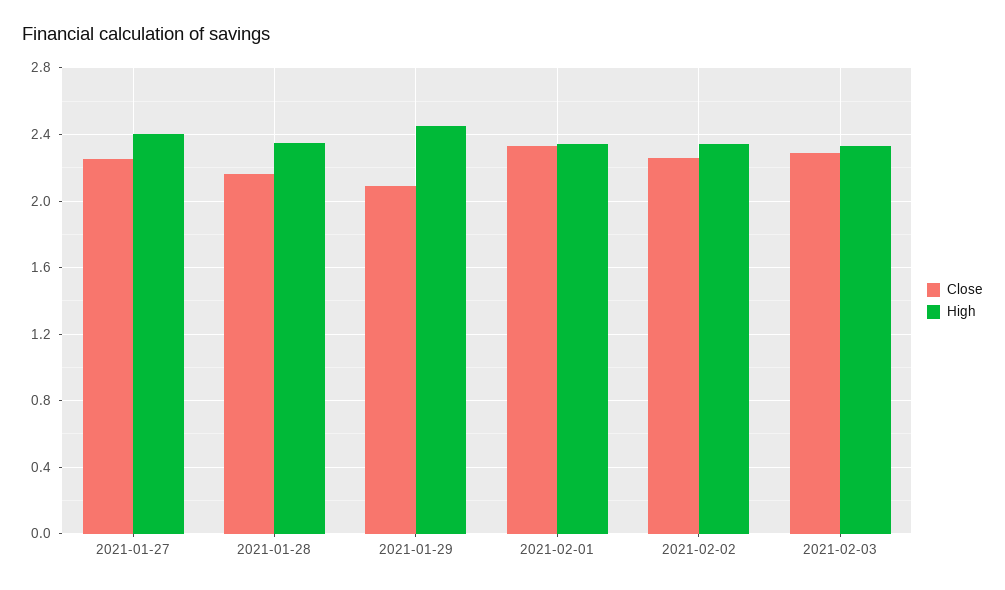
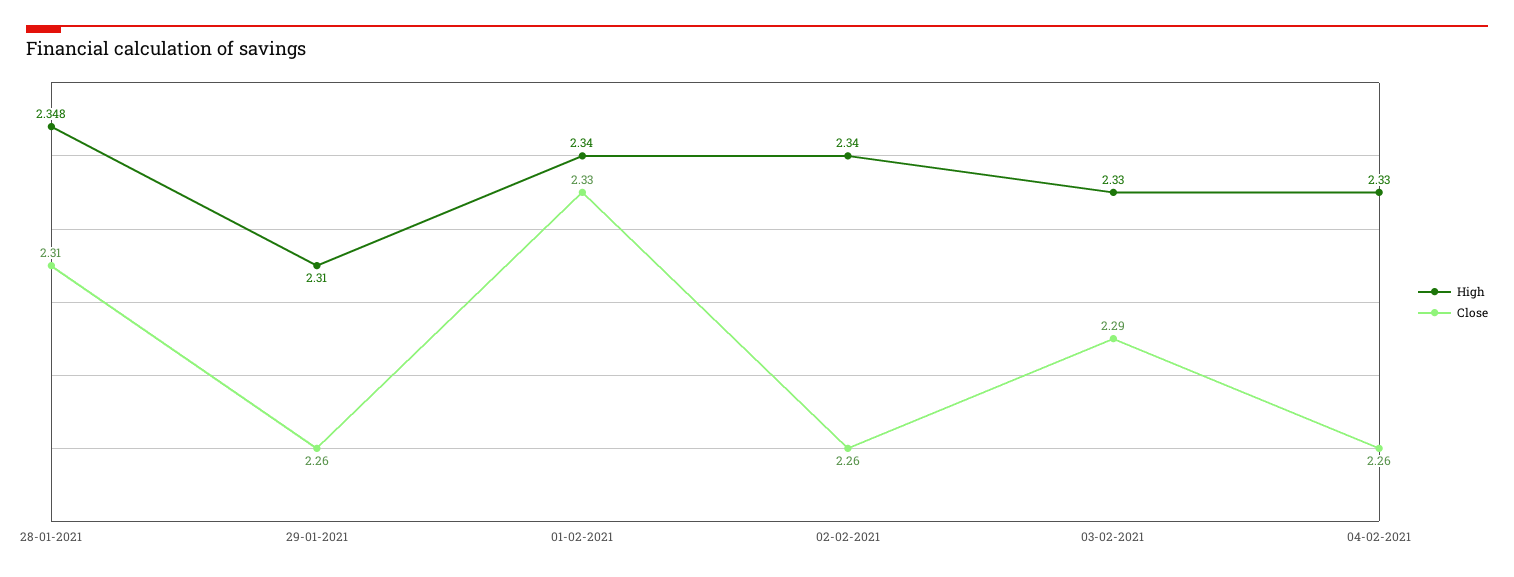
Close, 2021-01-27: 2.25 -> none
High, 2021-01-27: 2.4 -> none
Close, 2021-01-28: 2.15 -> 2.31
Close, 2021-01-29: 2.1 -> 2.26
High, 2021-01-29: 2.45 -> 2.31
High, 04-02-2021: none -> 2.33
Close, 04-02-2021: none -> 2.26

